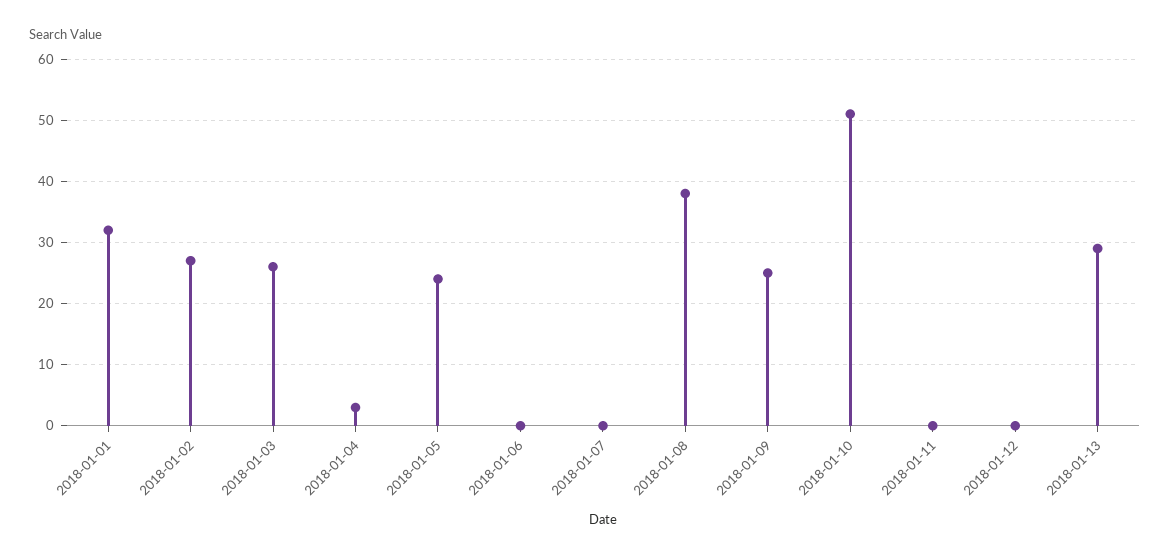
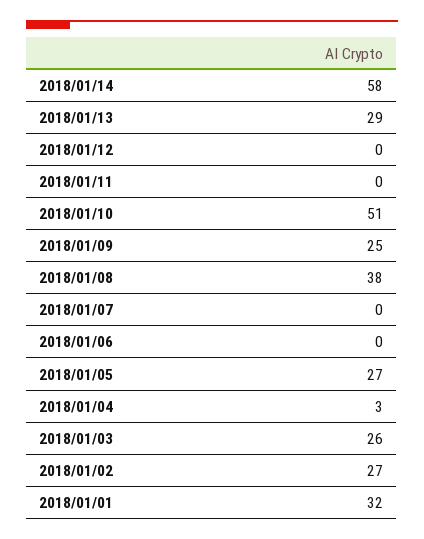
2018-01-05: 24 -> 27
2018/01/14: none -> 58

